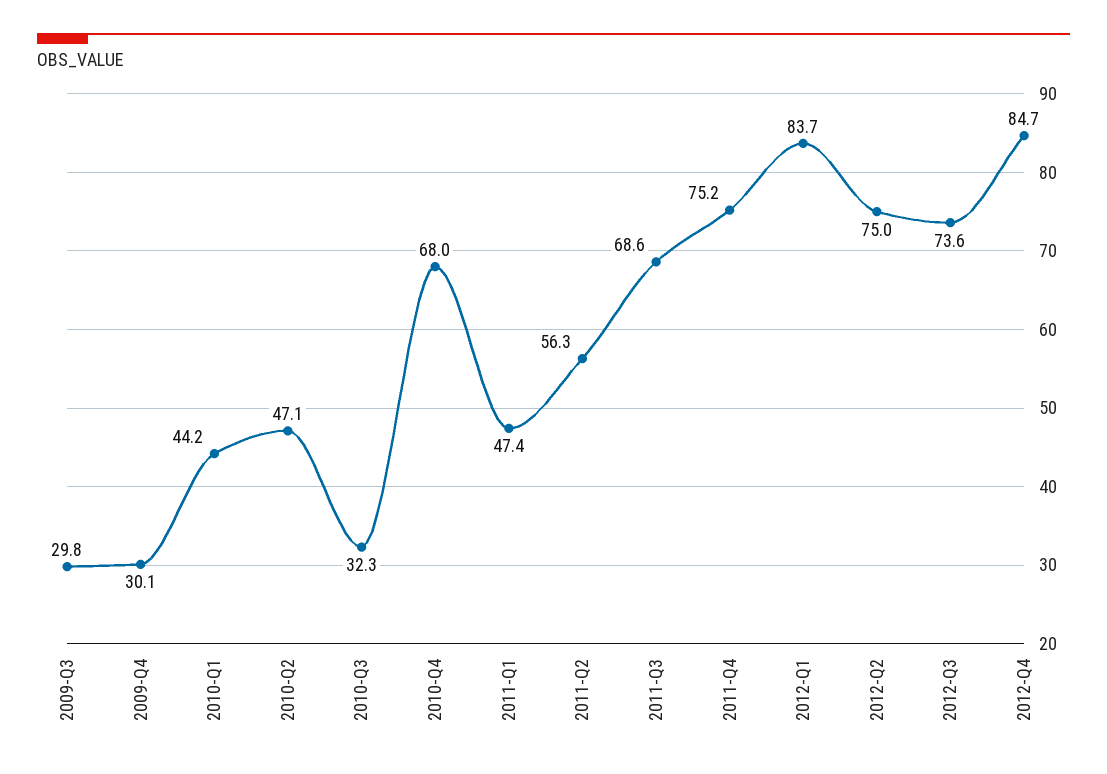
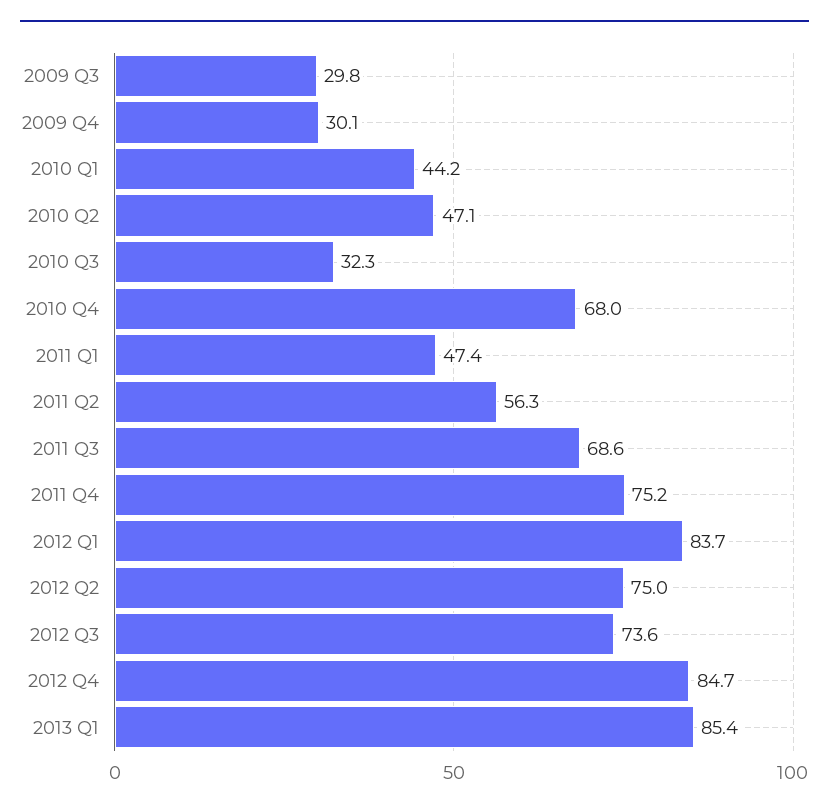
2013 Q1: none -> 85.4

